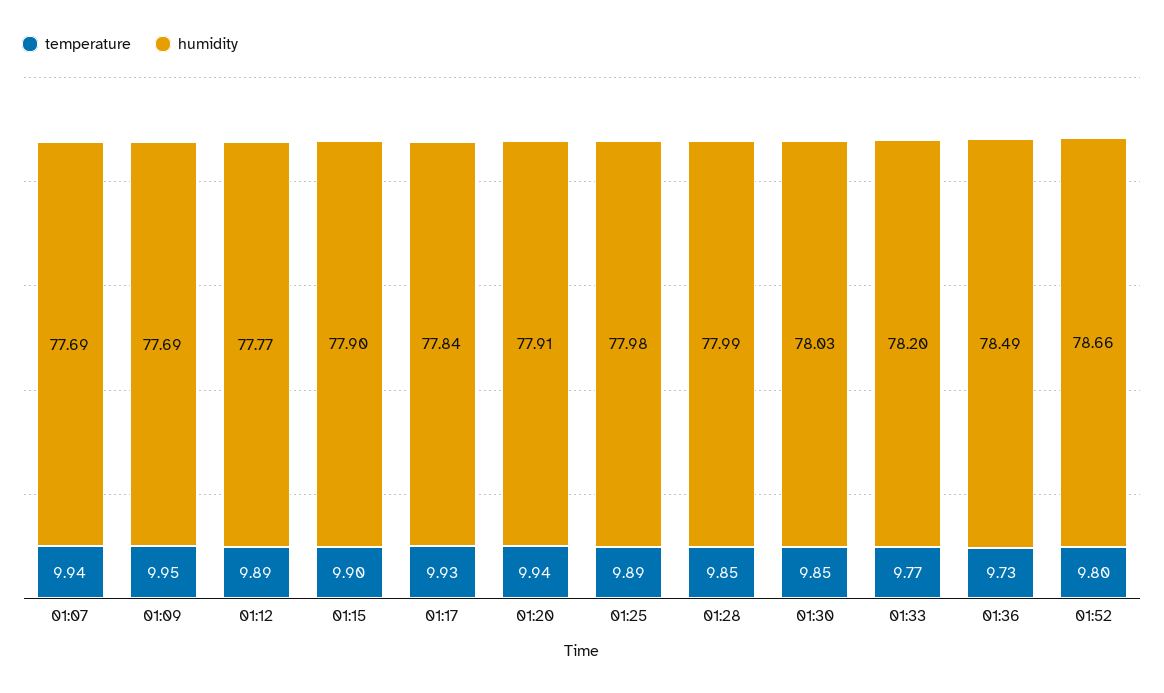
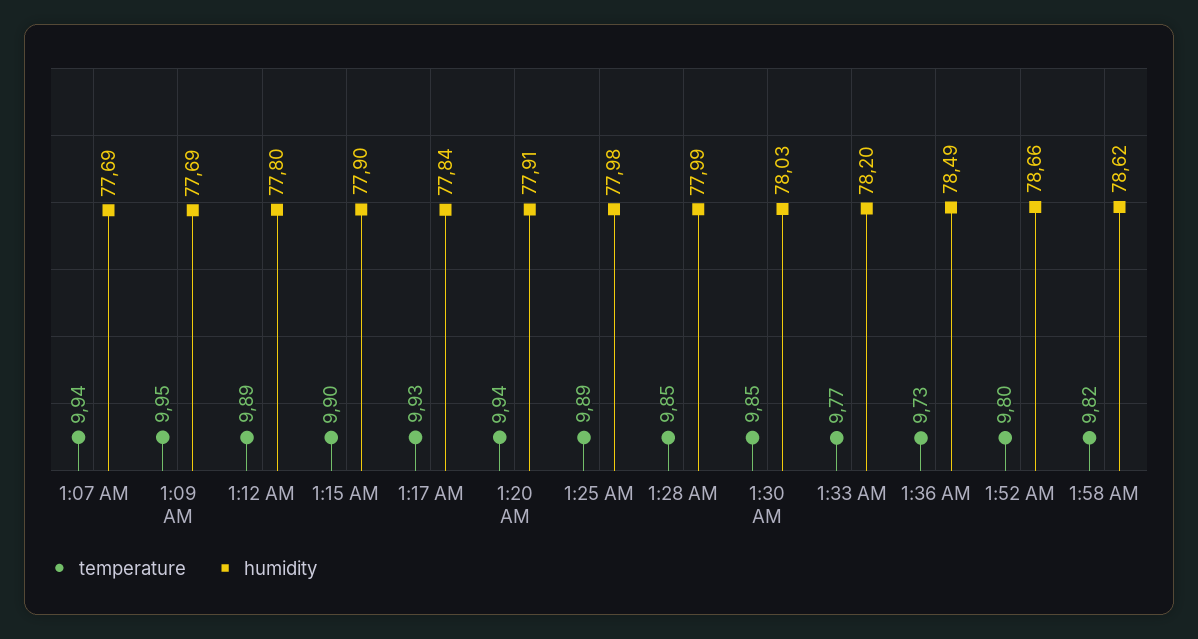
humidity, 01:12: 77.77 -> 77.8
temperature, 1:58 AM: none -> 9.82
humidity, 1:58 AM: none -> 78.62

